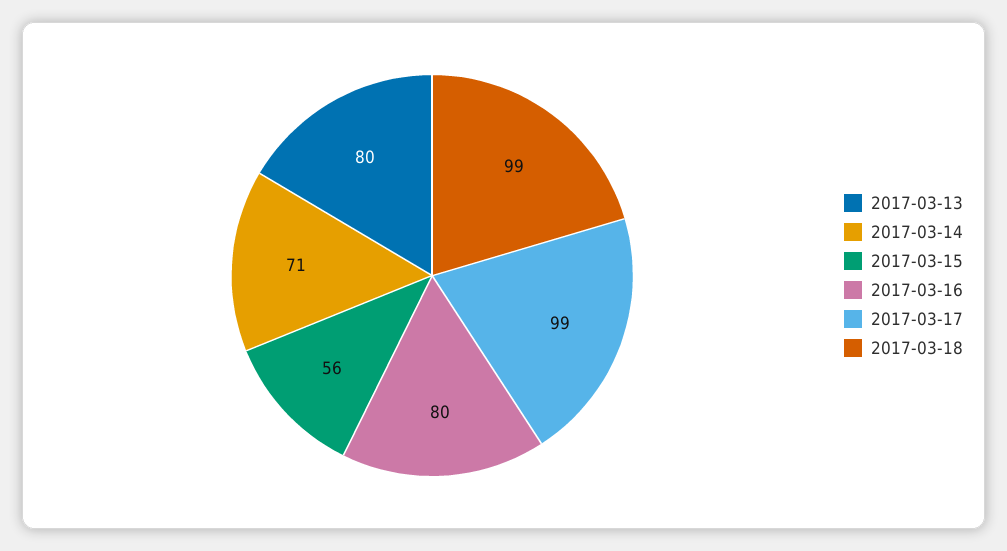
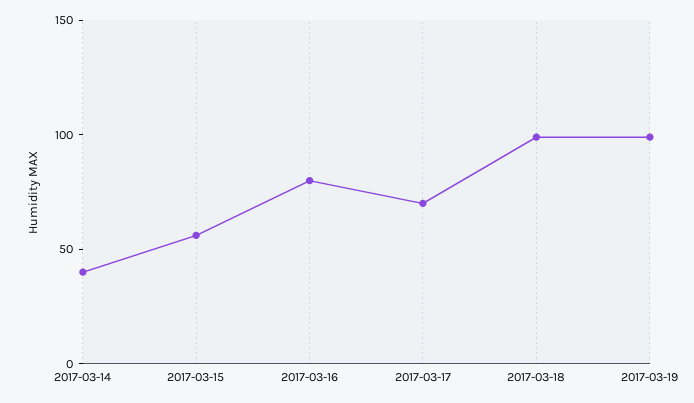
2017-03-13: 80 -> none
2017-03-14: 71 -> 40
2017-03-17: 99 -> 70
2017-03-19: none -> 100

